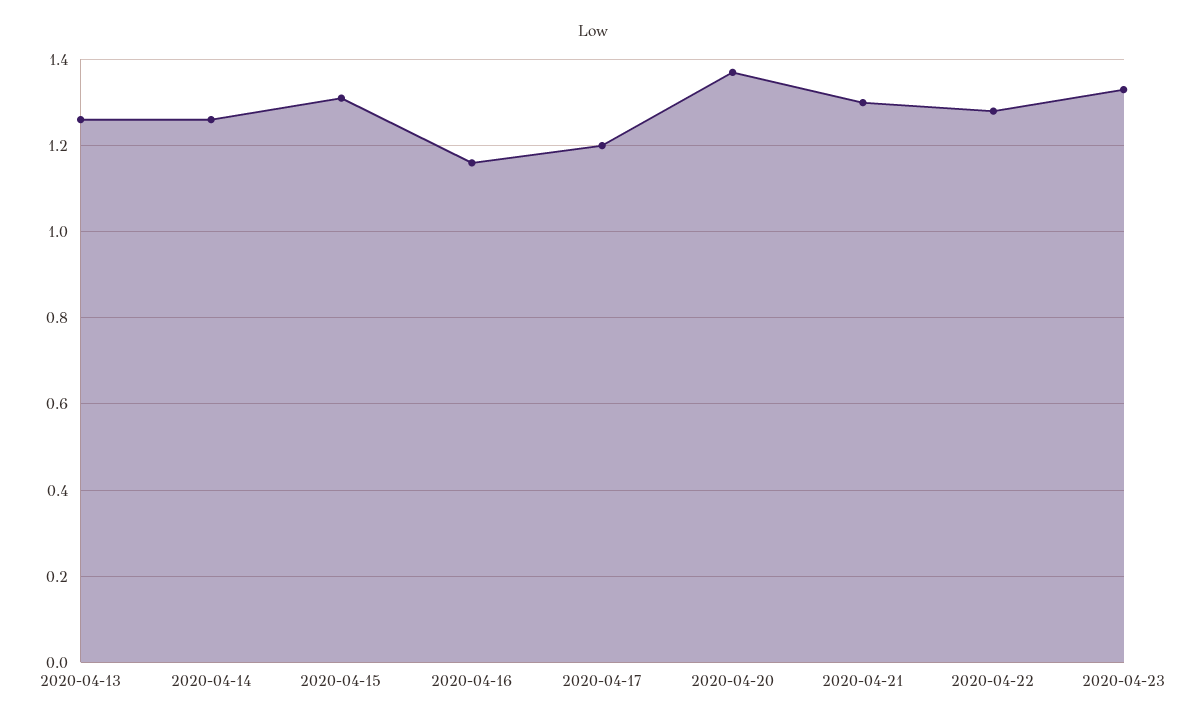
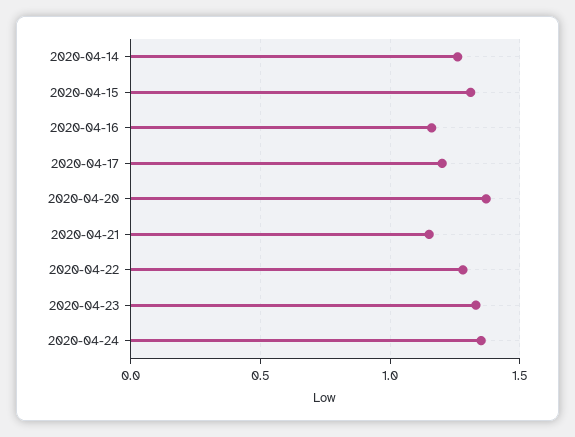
2020-04-13: 1.25 -> none
2020-04-21: 1.3 -> 1.15
2020-04-24: none -> 1.35

